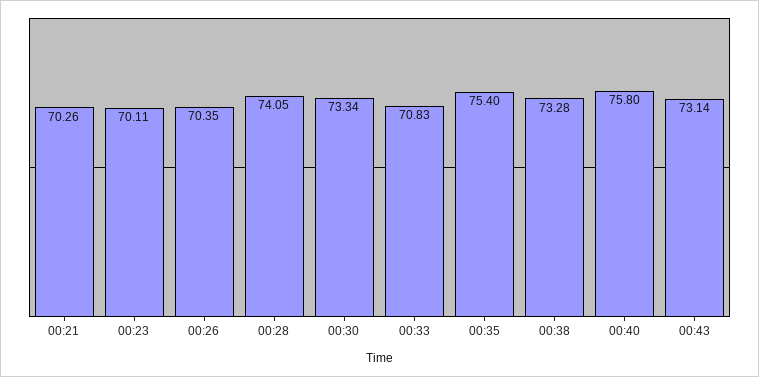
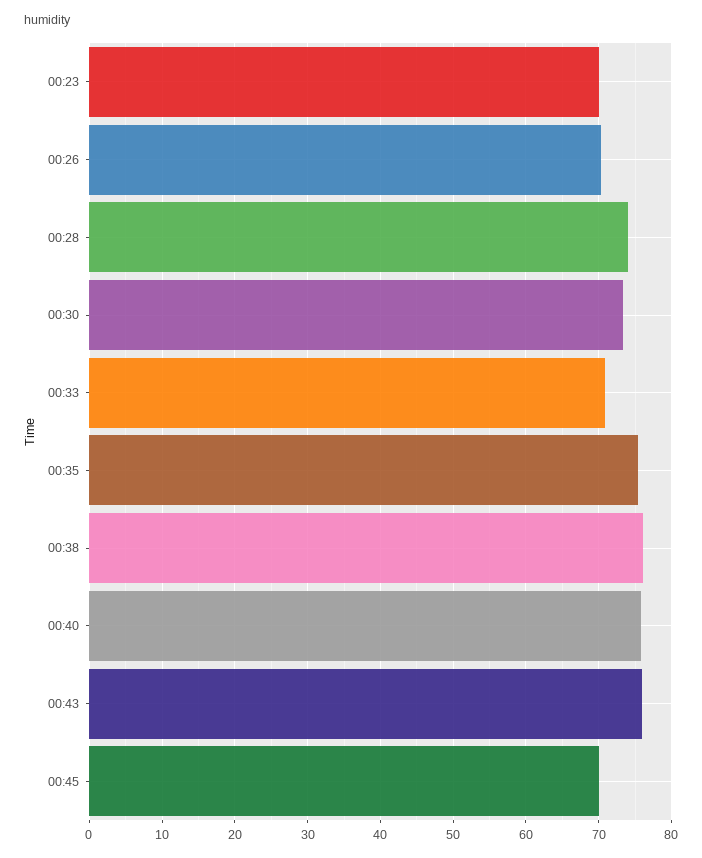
00:21: 70.26 -> none
00:38: 73.28 -> 76
00:43: 73.14 -> 76
00:45: none -> 70

